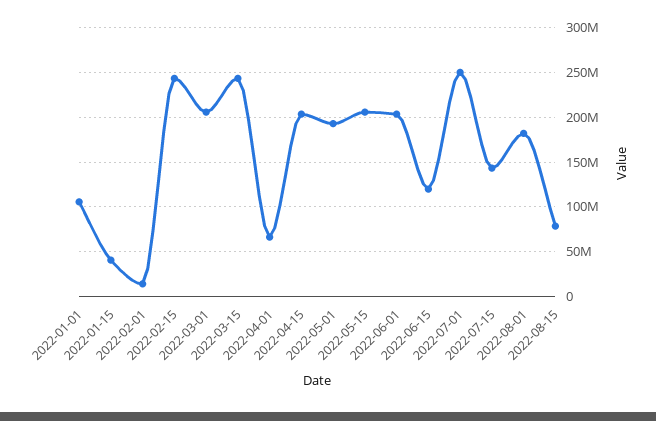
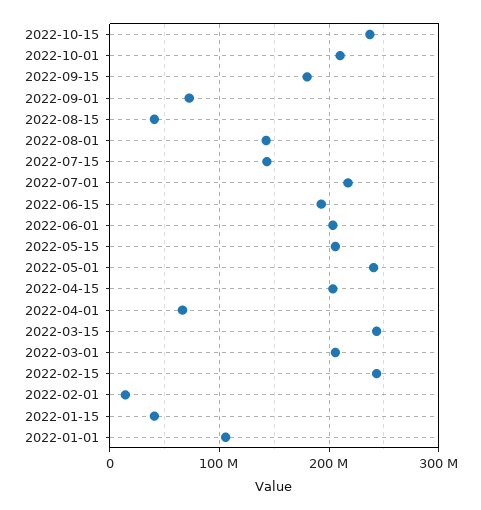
2022-05-01: 190000000 -> 240000000
2022-06-15: 120000000 -> 190000000
2022-07-01: 250000000 -> 220000000
2022-08-01: 180000000 -> 140000000
2022-08-15: 80000000 -> 40000000
2022-10-15: none -> 240000000
2022-10-01: none -> 210000000
2022-09-15: none -> 180000000
2022-09-01: none -> 70000000

